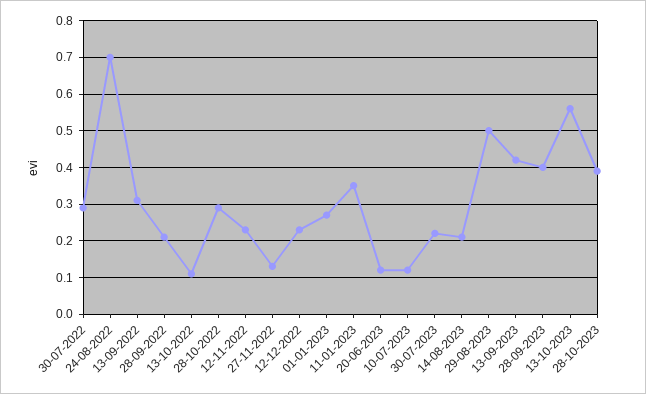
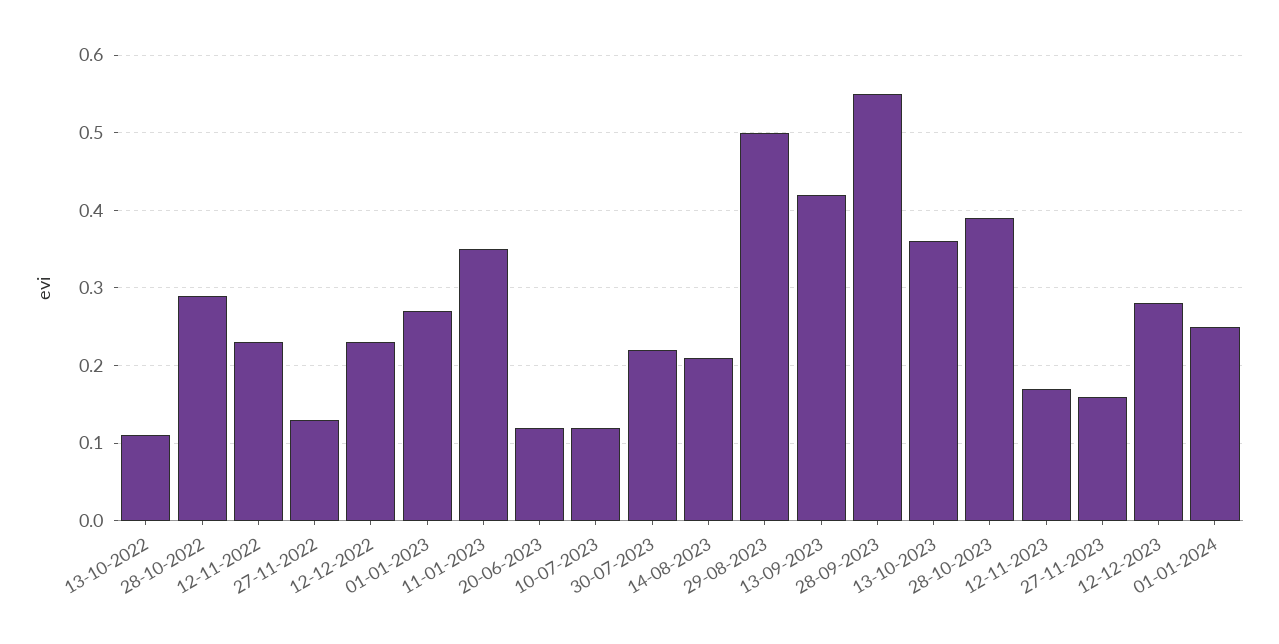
30-07-2022: 0.3 -> none
24-08-2022: 0.7 -> none
13-09-2022: 0.3 -> none
28-09-2022: 0.2 -> none
28-09-2023: 0.4 -> 0.55
13-10-2023: 0.55 -> 0.36
12-11-2023: none -> 0.17
27-11-2023: none -> 0.16
12-12-2023: none -> 0.28
01-01-2024: none -> 0.25

